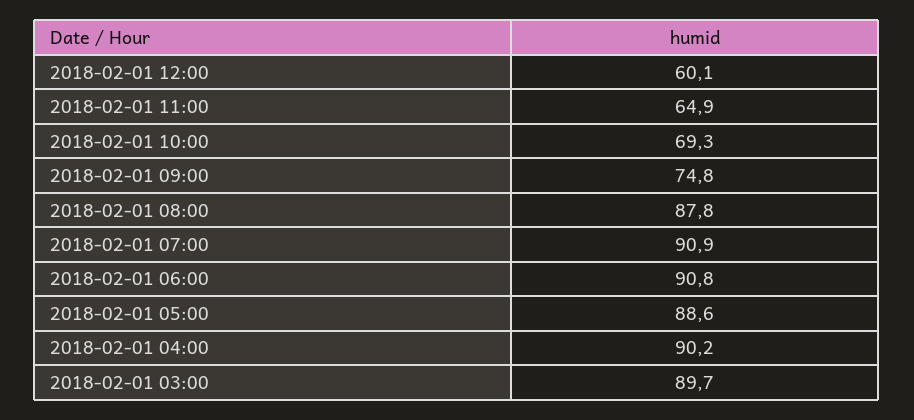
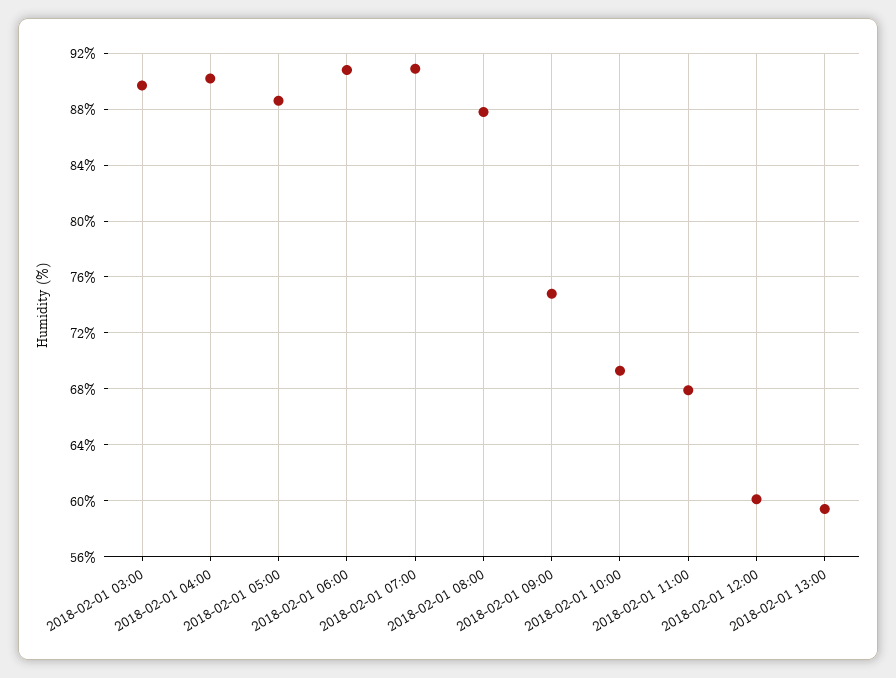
2018-02-01 11:00: 64.9 -> 68
2018-02-01 13:00: none -> 59.5

